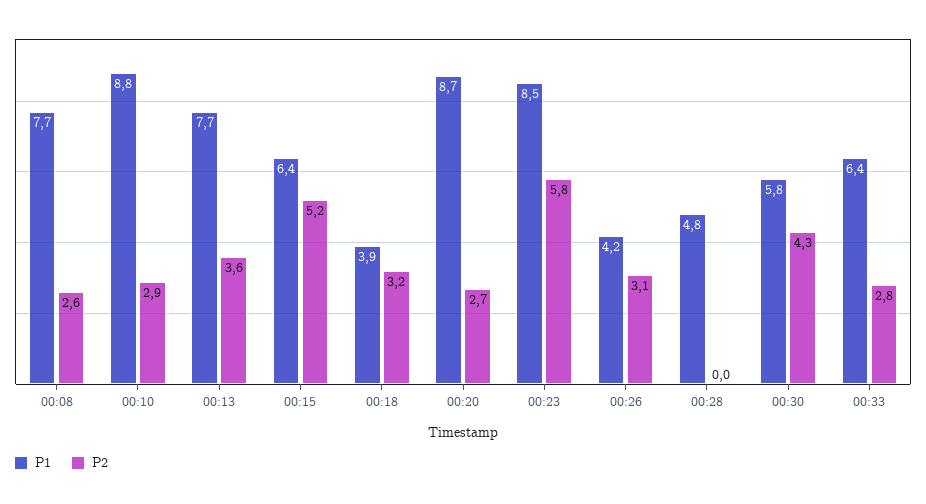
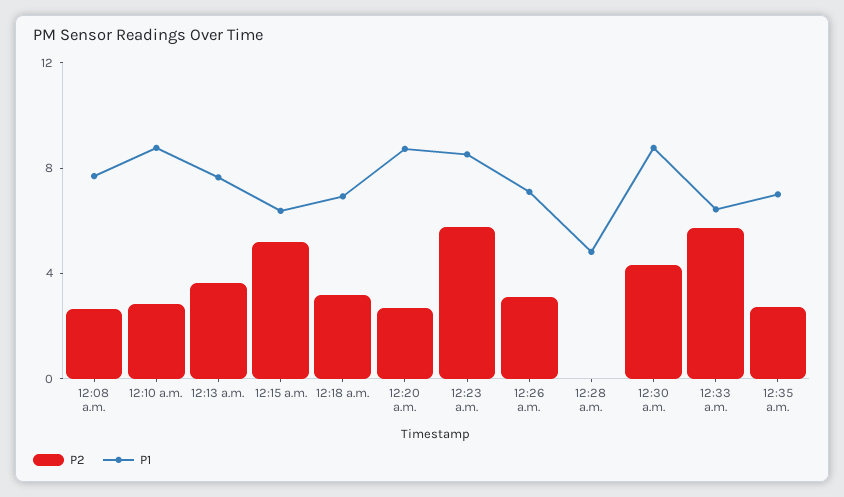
P1, 00:18: 3.9 -> 7
P1, 00:26: 4.2 -> 7
P1, 00:30: 5.8 -> 9
P2, 00:33: 2.8 -> 6
P2, 12:35 a.m.: none -> 3
P1, 12:35 a.m.: none -> 7

